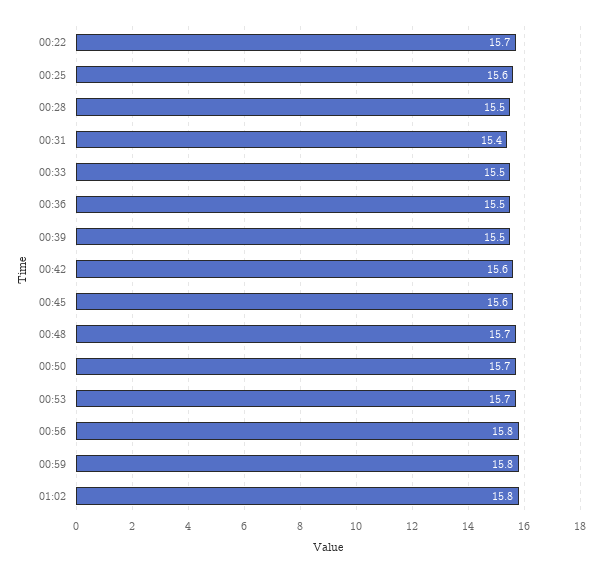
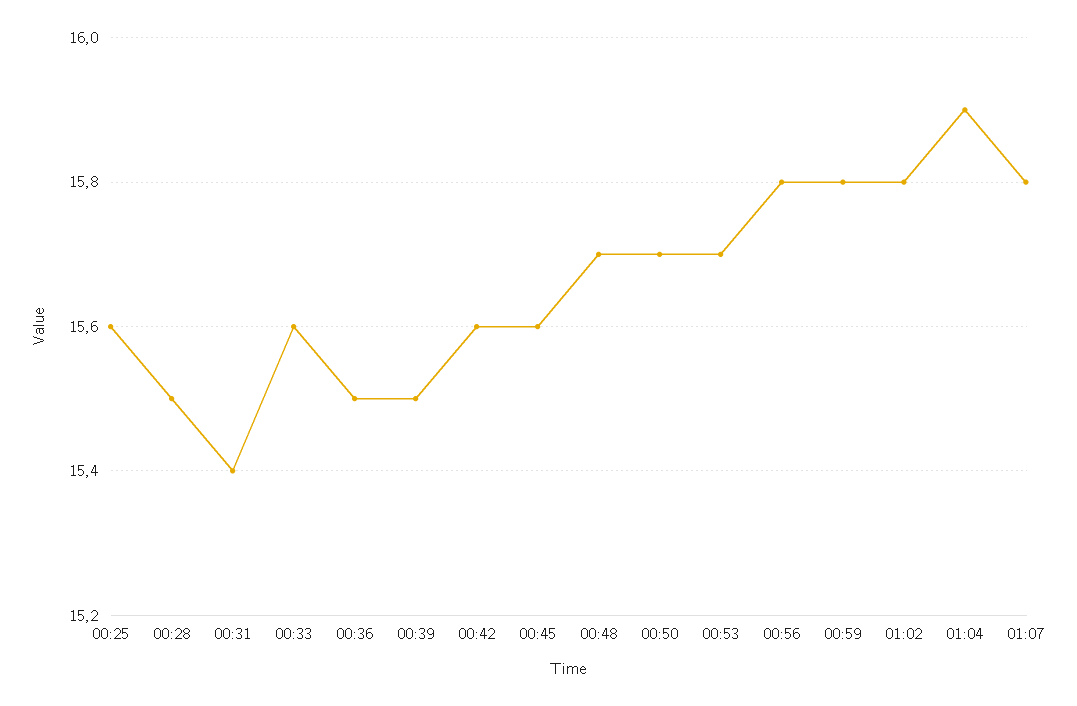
00:22: 15.7 -> none
00:33: 15.5 -> 15.6
01:04: none -> 15.9
01:07: none -> 15.8

